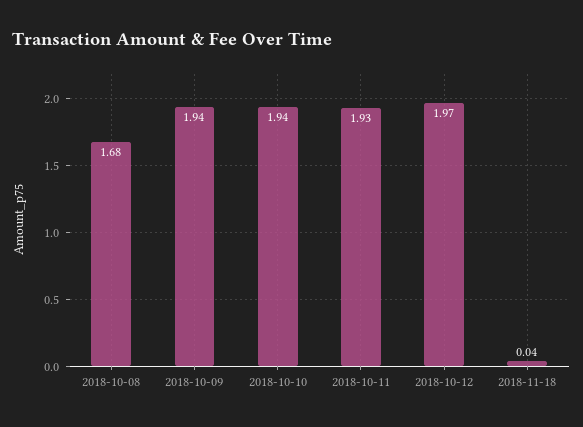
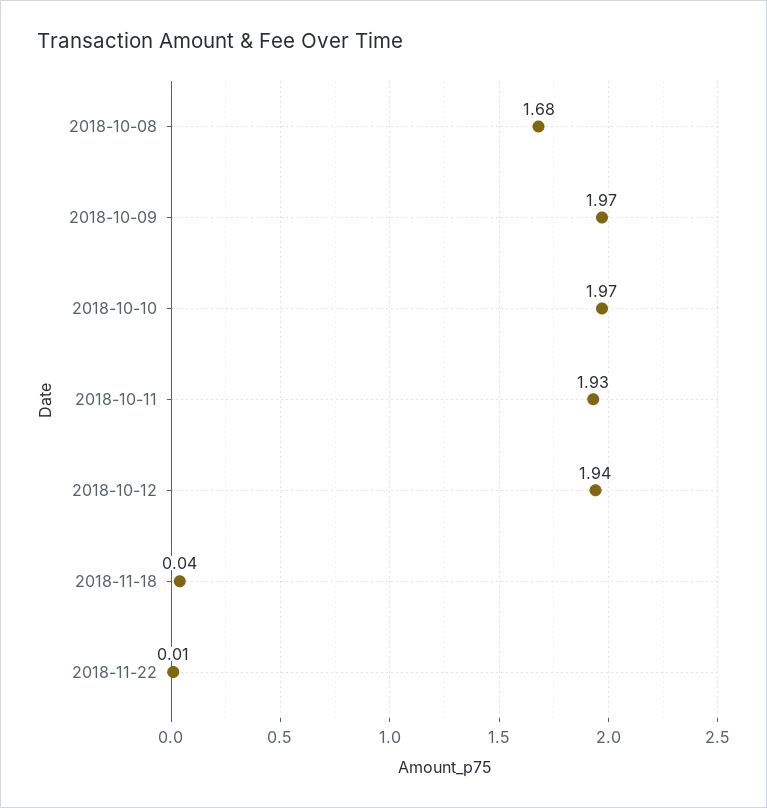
2018-10-09: 1.94 -> 1.97
2018-10-10: 1.94 -> 1.97
2018-10-12: 1.97 -> 1.94
2018-11-22: none -> 0.01

